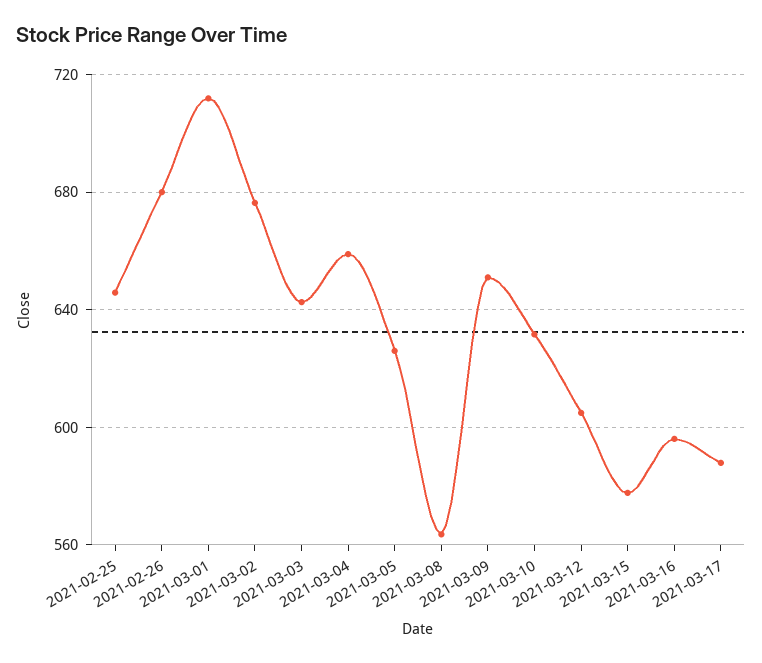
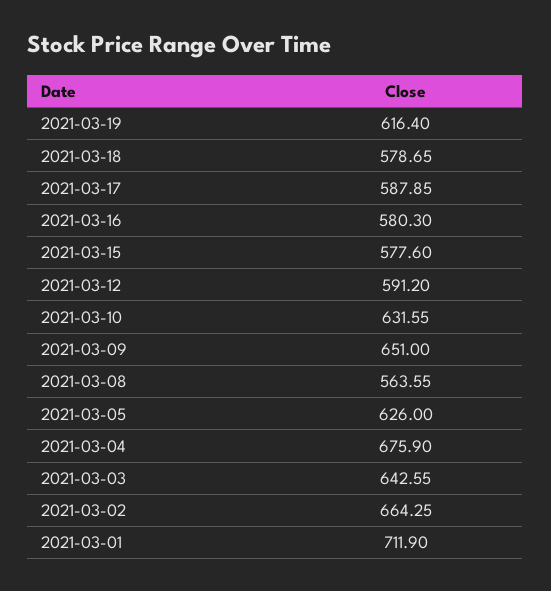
2021-02-25: 645 -> none
2021-02-26: 680 -> none
2021-03-02: 675 -> 664.25
2021-03-04: 660 -> 675.9
2021-03-12: 605 -> 591.2
2021-03-16: 595 -> 580.3
2021-03-19: none -> 616.4
2021-03-18: none -> 578.65

